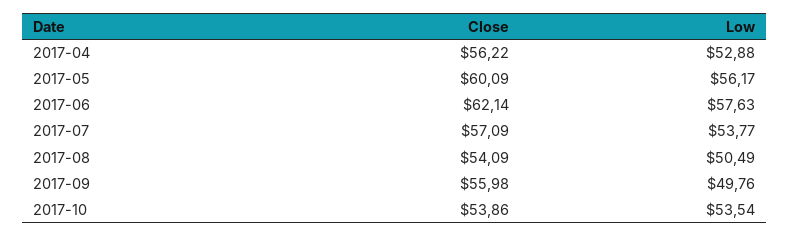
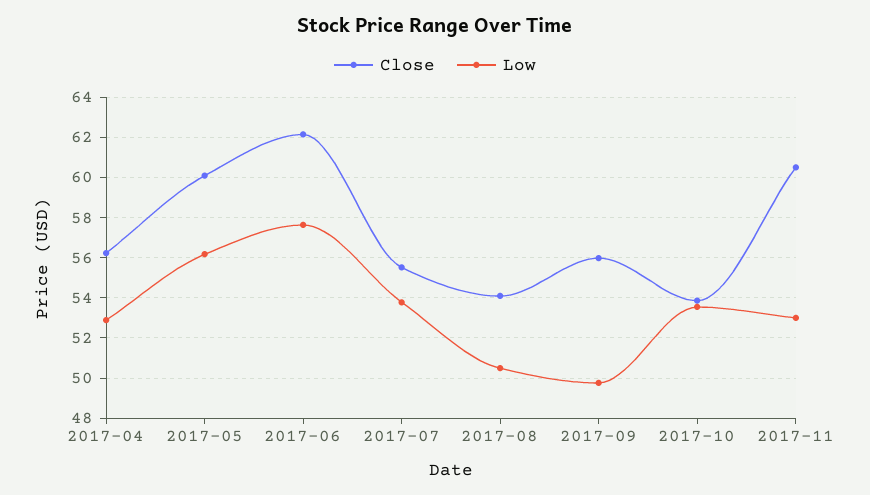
Close, 2017-07: 57.09 -> 55.5
Close, 2017-11: none -> 60.5
Low, 2017-11: none -> 53

